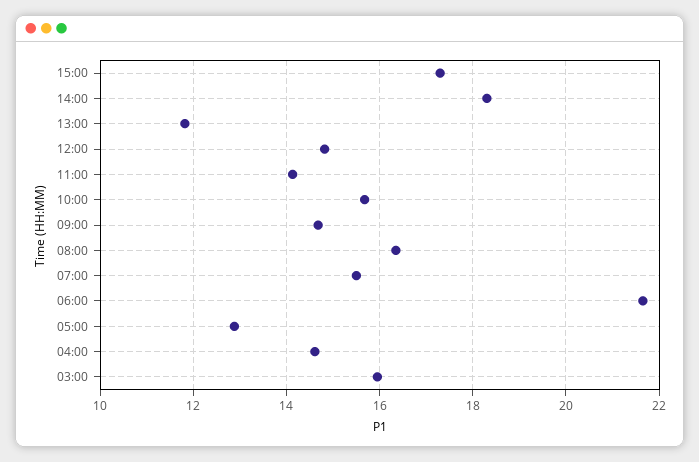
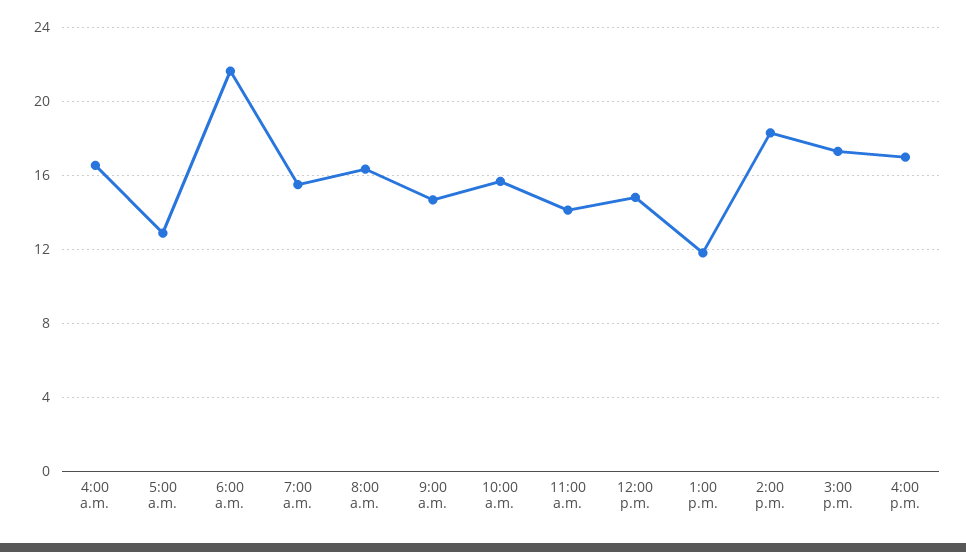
04:00: 14.6 -> 16.5
03:00: 16 -> none
4:00 p.m.: none -> 17

